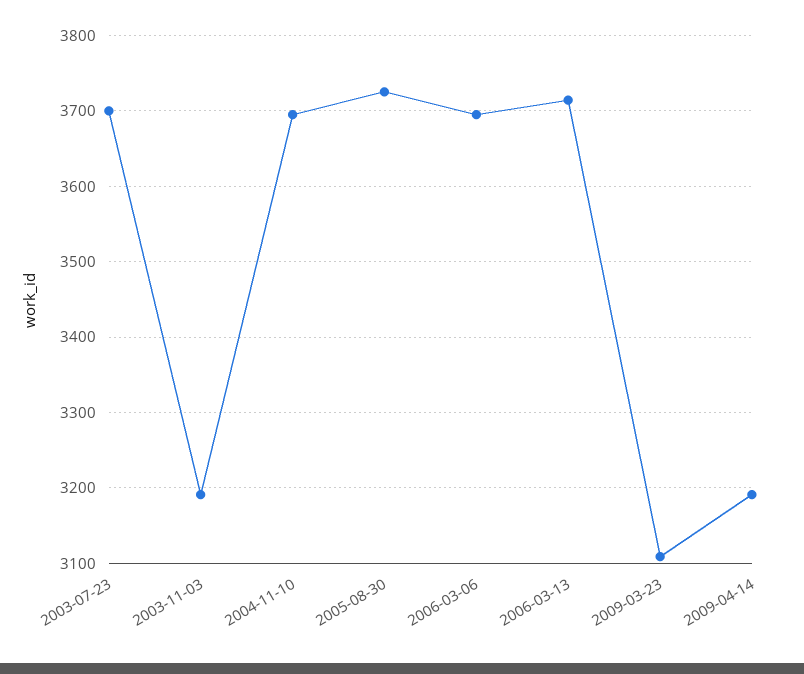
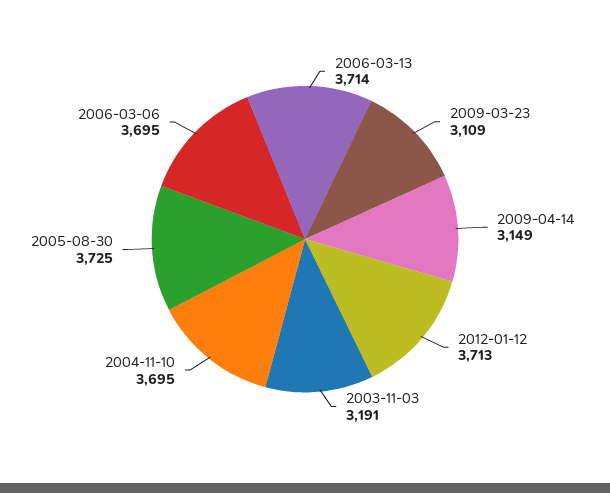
2003-07-23: 3700 -> none
2009-04-14: 3190 -> 3149
2012-01-12: none -> 3713

